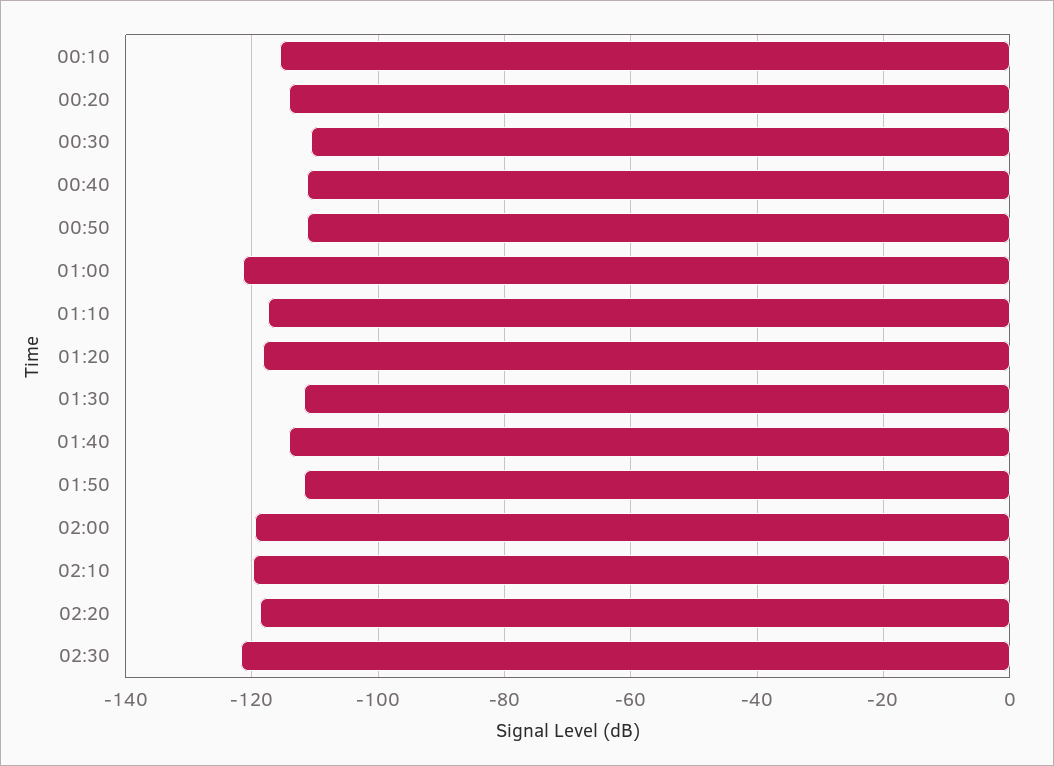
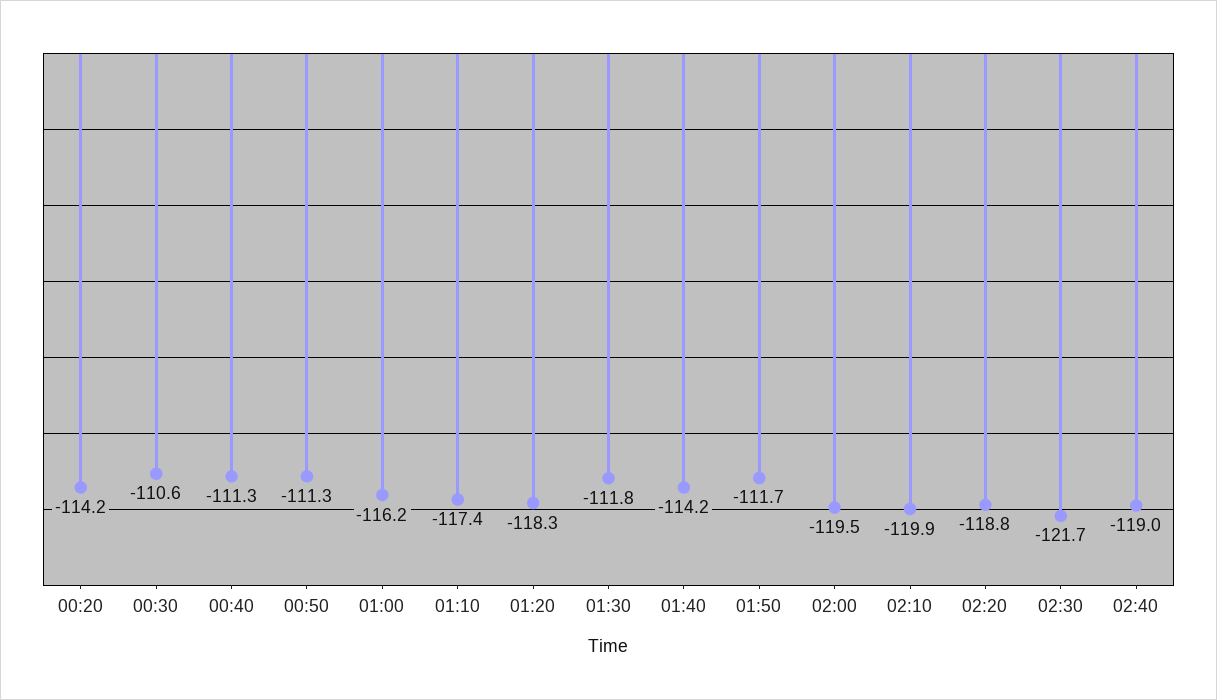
00:10: -116 -> none
01:00: -122 -> -116.2
02:40: none -> -119

